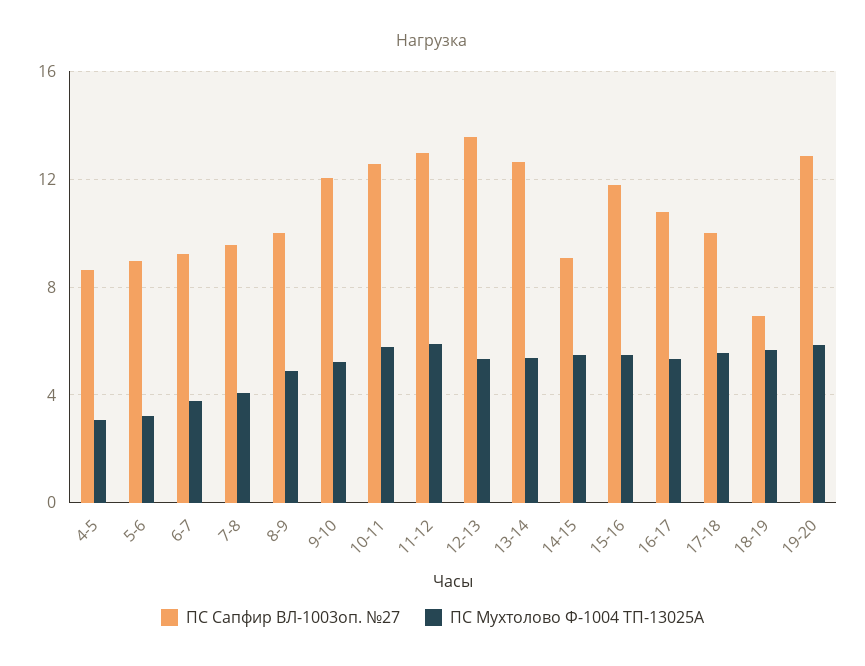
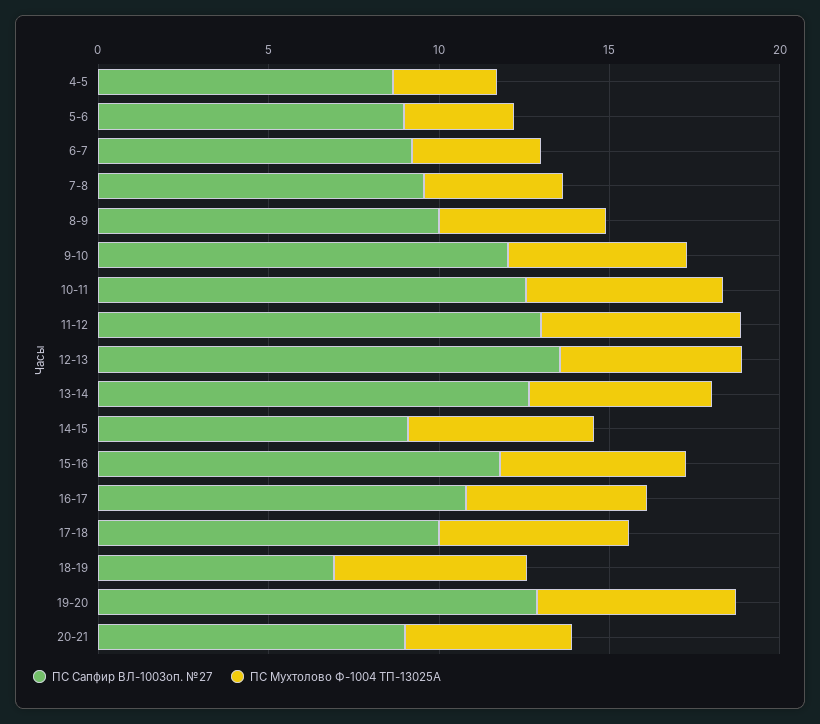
ПС Сапфир ВЛ-1003оп. №27, 20-21: none -> 9
ПС Мухтолово Ф-1004 ТП-13025А, 20-21: none -> 5

